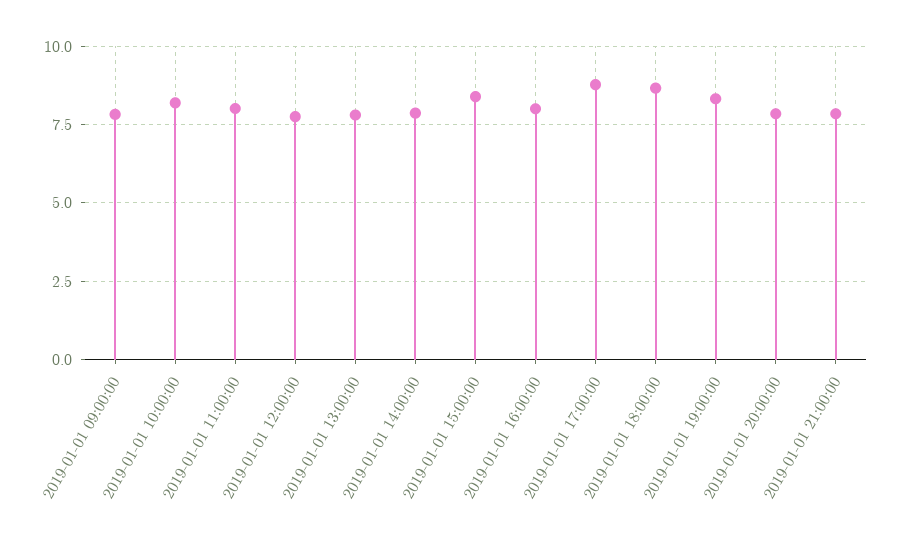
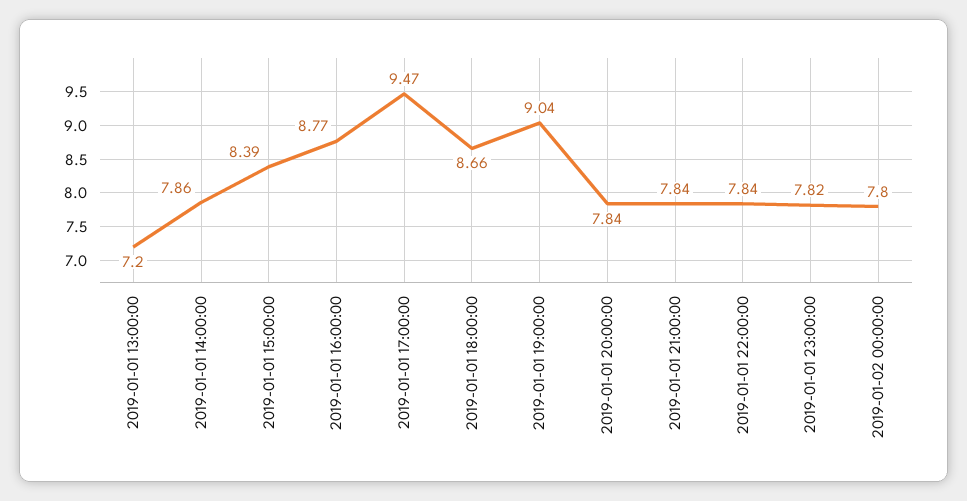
2019-01-01 09:00:00: 7.75 -> none
2019-01-01 10:00:00: 8.25 -> none
2019-01-01 11:00:00: 8 -> none
2019-01-01 12:00:00: 7.75 -> none
2019-01-01 13:00:00: 7.75 -> 7.2
2019-01-01 16:00:00: 8 -> 8.77
2019-01-01 17:00:00: 8.75 -> 9.47
2019-01-01 19:00:00: 8.25 -> 9.04
2019-01-01 22:00:00: none -> 7.84
2019-01-01 23:00:00: none -> 7.82
2019-01-02 00:00:00: none -> 7.8

